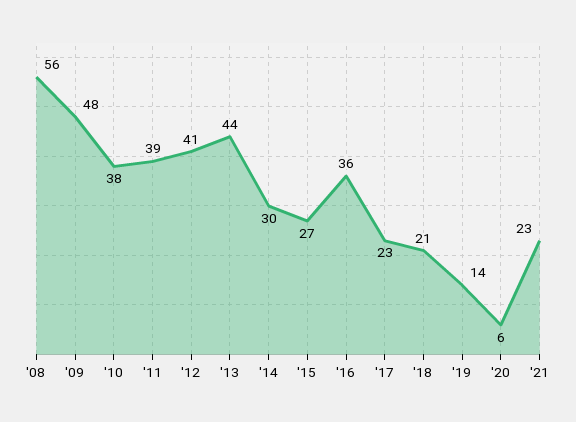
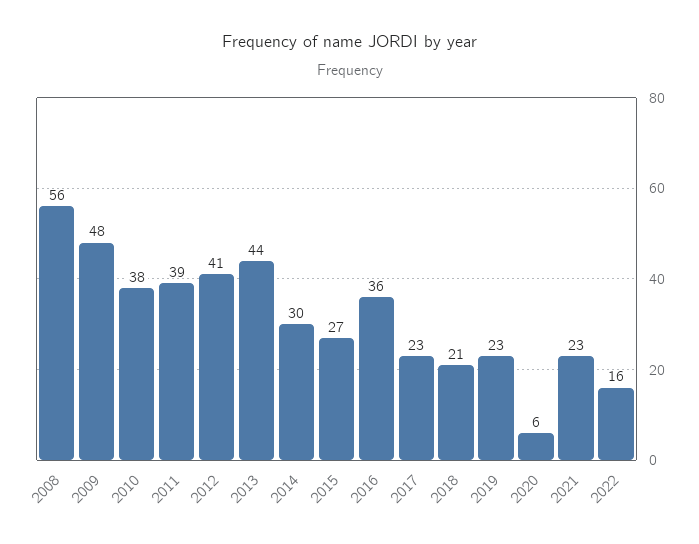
'19: 14 -> 23
2022: none -> 16

